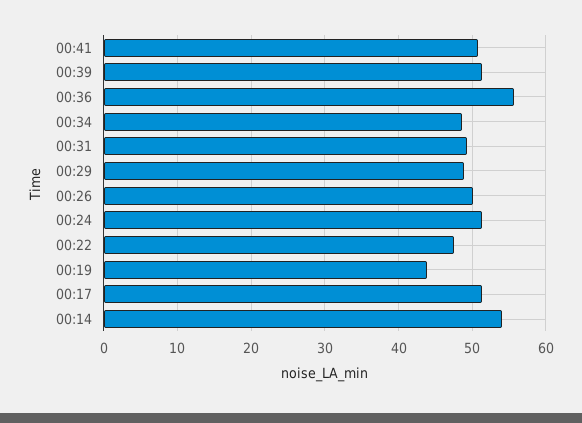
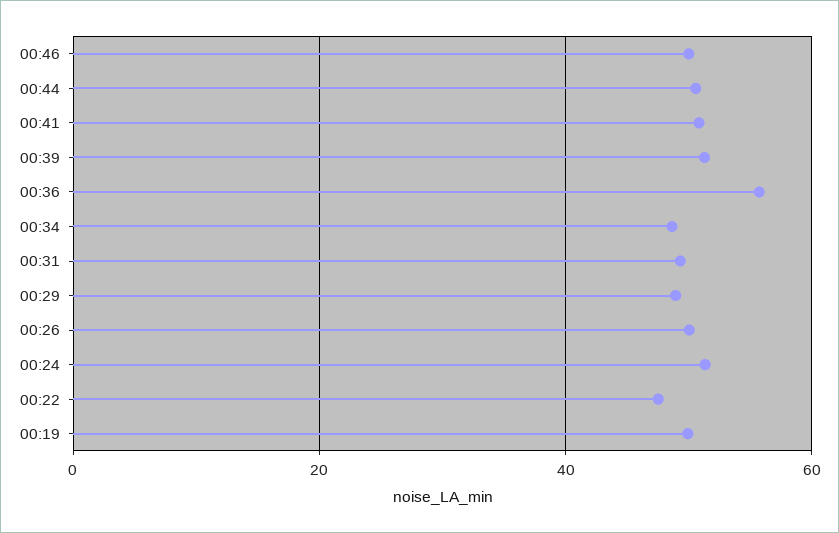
00:19: 44 -> 50
00:17: 51 -> none
00:14: 54 -> none
00:46: none -> 50
00:44: none -> 50

